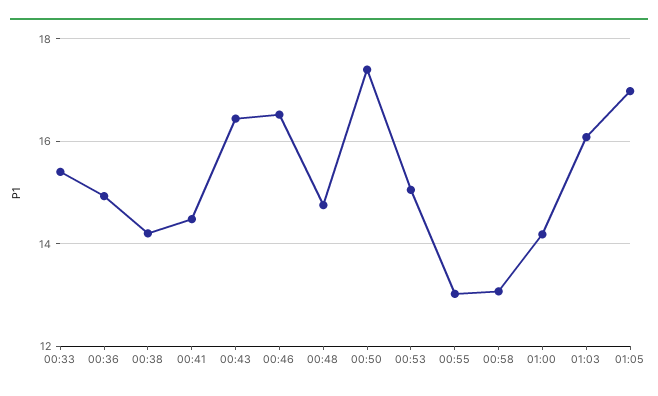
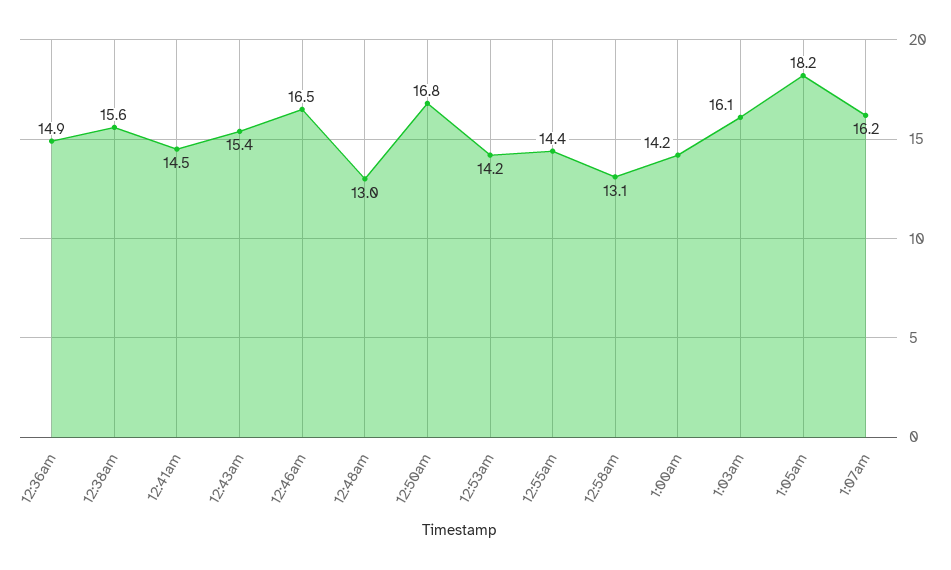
00:33: 15.4 -> none
00:38: 14.2 -> 15.6
00:43: 16.4 -> 15.4
00:48: 14.8 -> 13
00:50: 17.4 -> 16.8
00:53: 15 -> 14.2
00:55: 13 -> 14.4
01:05: 17 -> 18.2
1:07am: none -> 16.2

